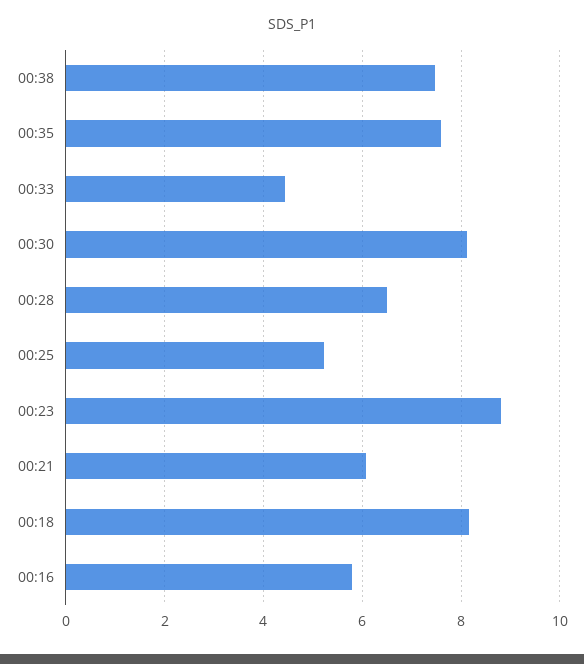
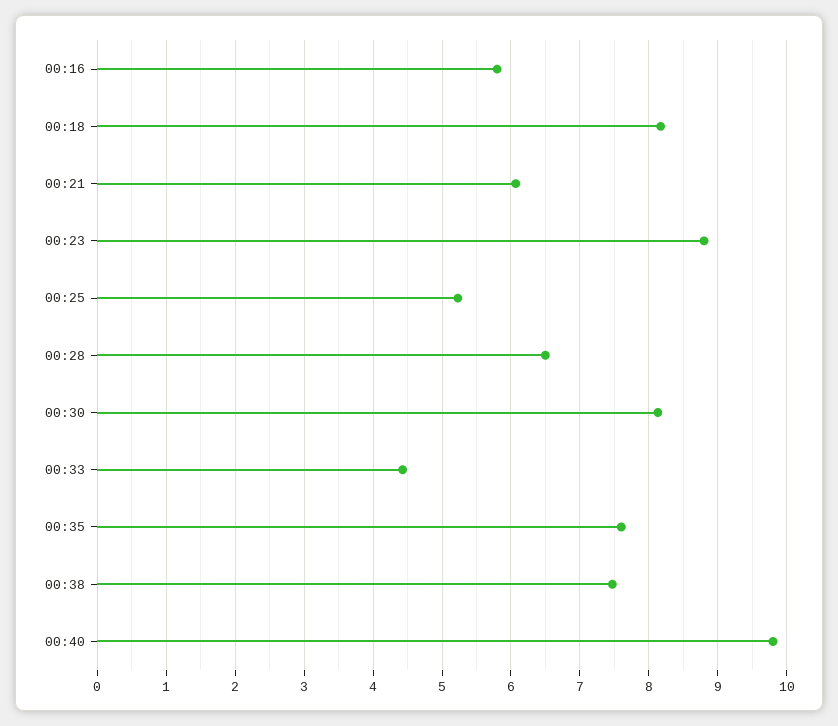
00:40: none -> 9.8

